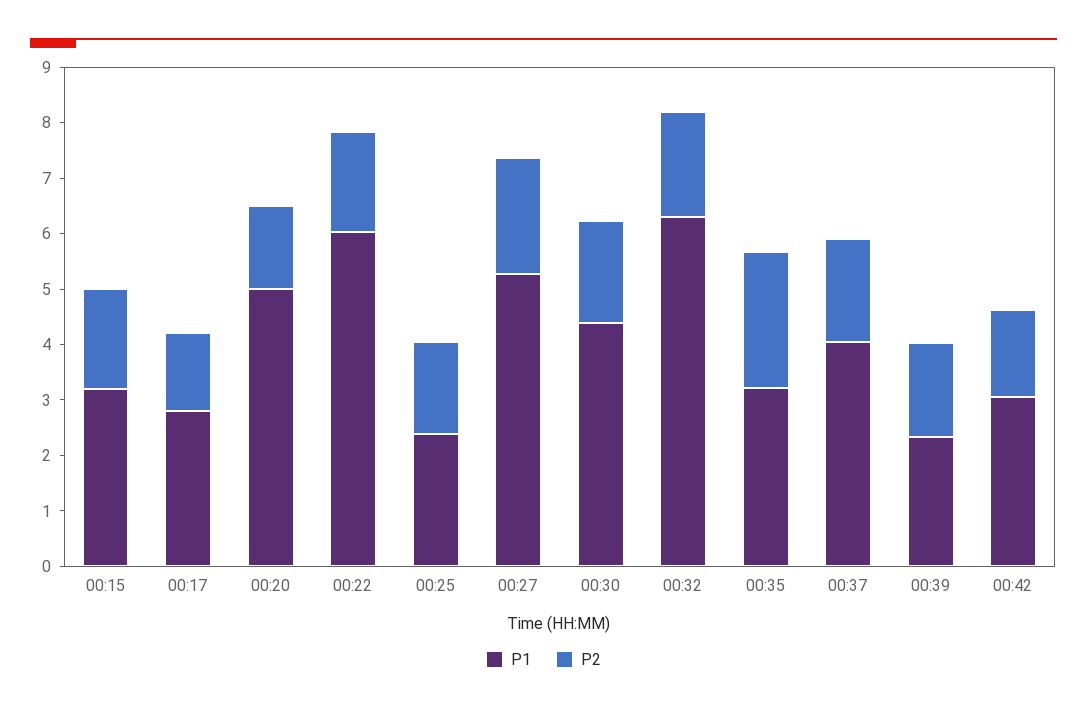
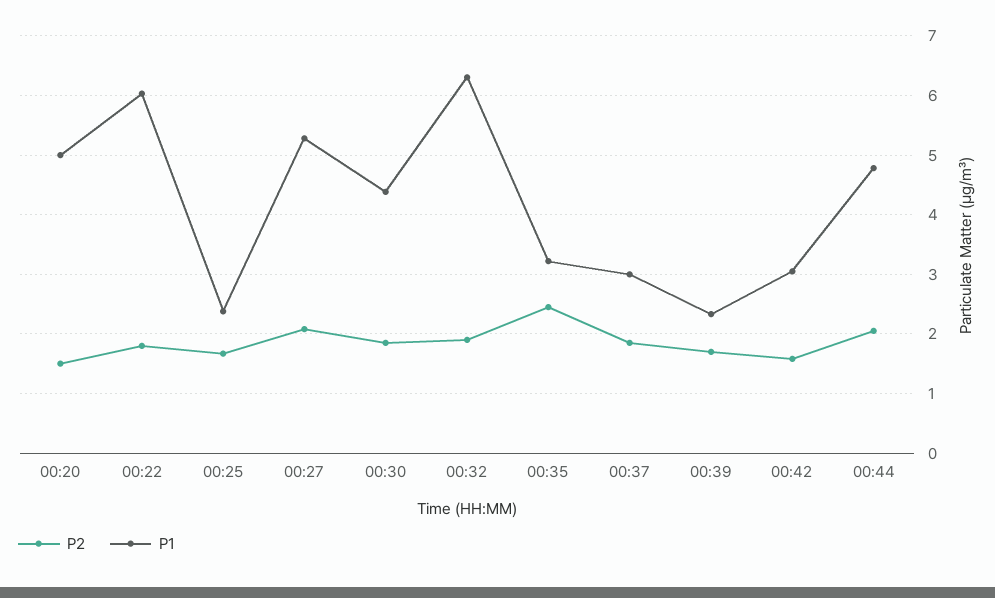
P1, 00:15: 3.2 -> none
P2, 00:15: 1.8 -> none
P1, 00:17: 2.8 -> none
P2, 00:17: 1.4 -> none
P1, 00:37: 4 -> 3
P2, 00:44: none -> 2
P1, 00:44: none -> 4.8

